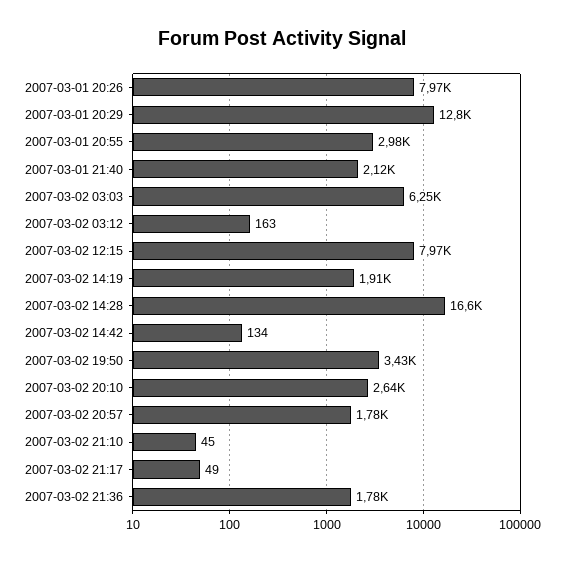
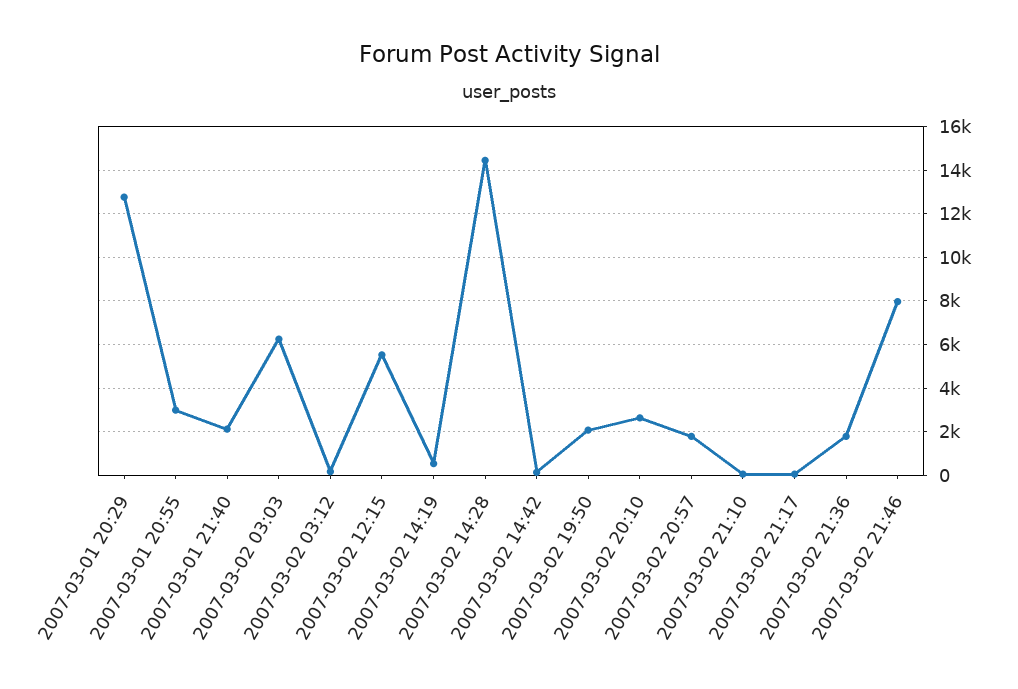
2007-03-01 20:26: 7970 -> none
2007-03-02 12:15: 7970 -> 5500
2007-03-02 14:19: 1910 -> 500
2007-03-02 14:28: 16600 -> 14500
2007-03-02 19:50: 3430 -> 2000
2007-03-02 21:46: none -> 8000

